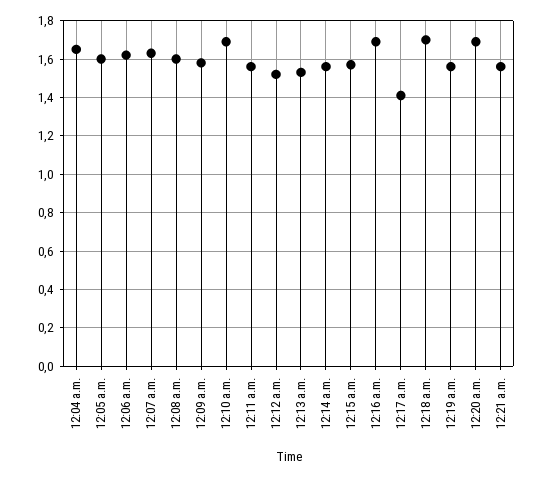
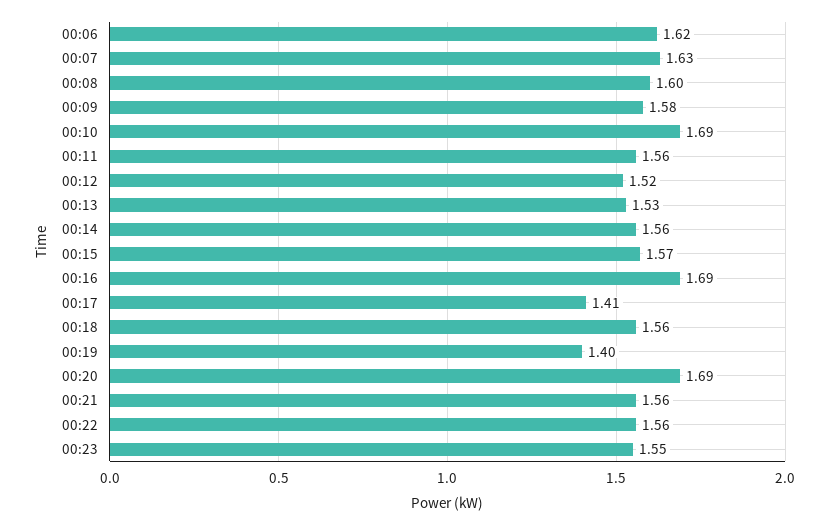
12:04 a.m.: 1.65 -> none
12:05 a.m.: 1.6 -> none
12:18 a.m.: 1.7 -> 1.56
12:19 a.m.: 1.55 -> 1.4
00:22: none -> 1.56
00:23: none -> 1.55

